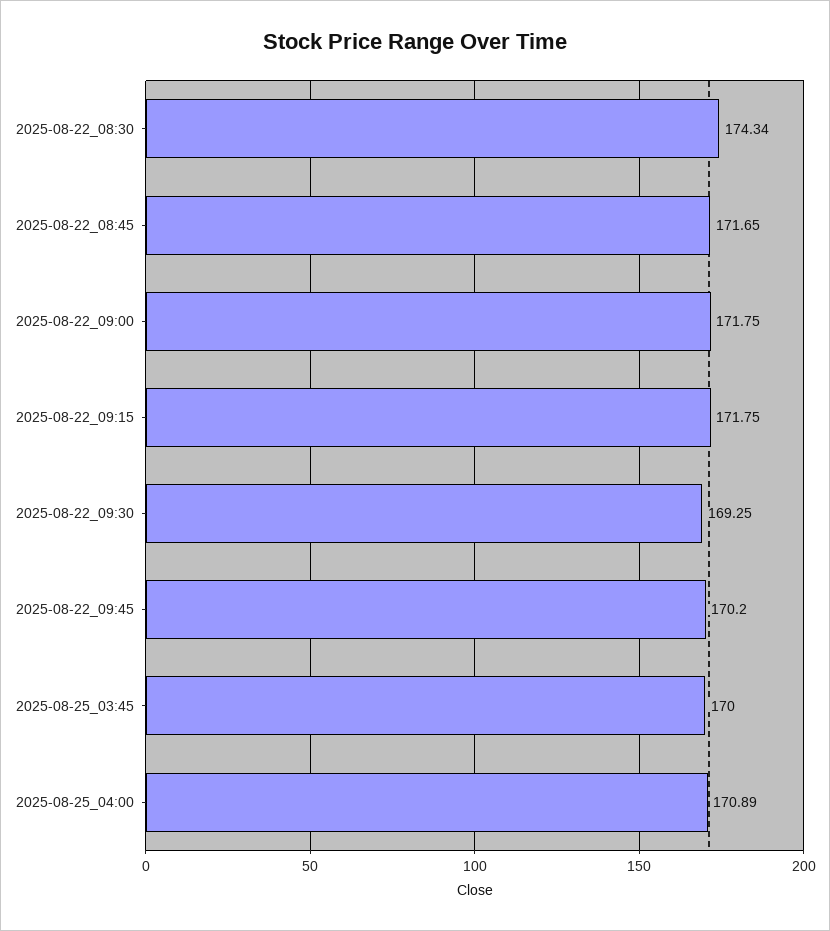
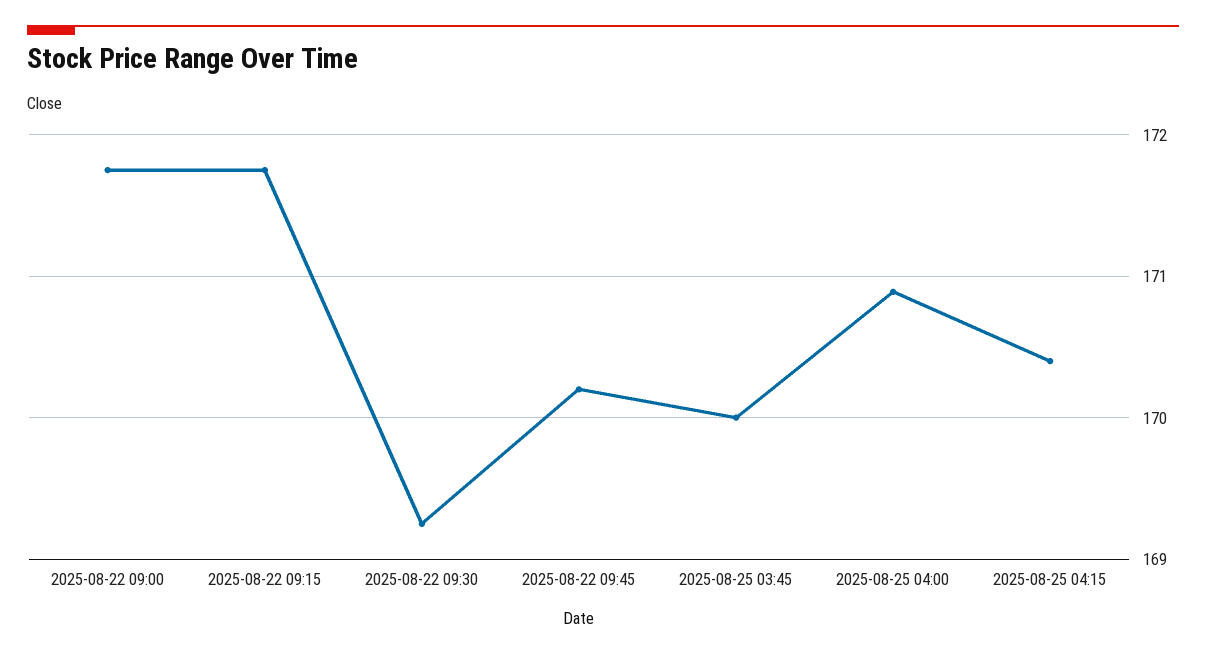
2025-08-22_08:30: 174.34 -> none
2025-08-22_08:45: 171.65 -> none
2025-08-25 04:15: none -> 170.4

